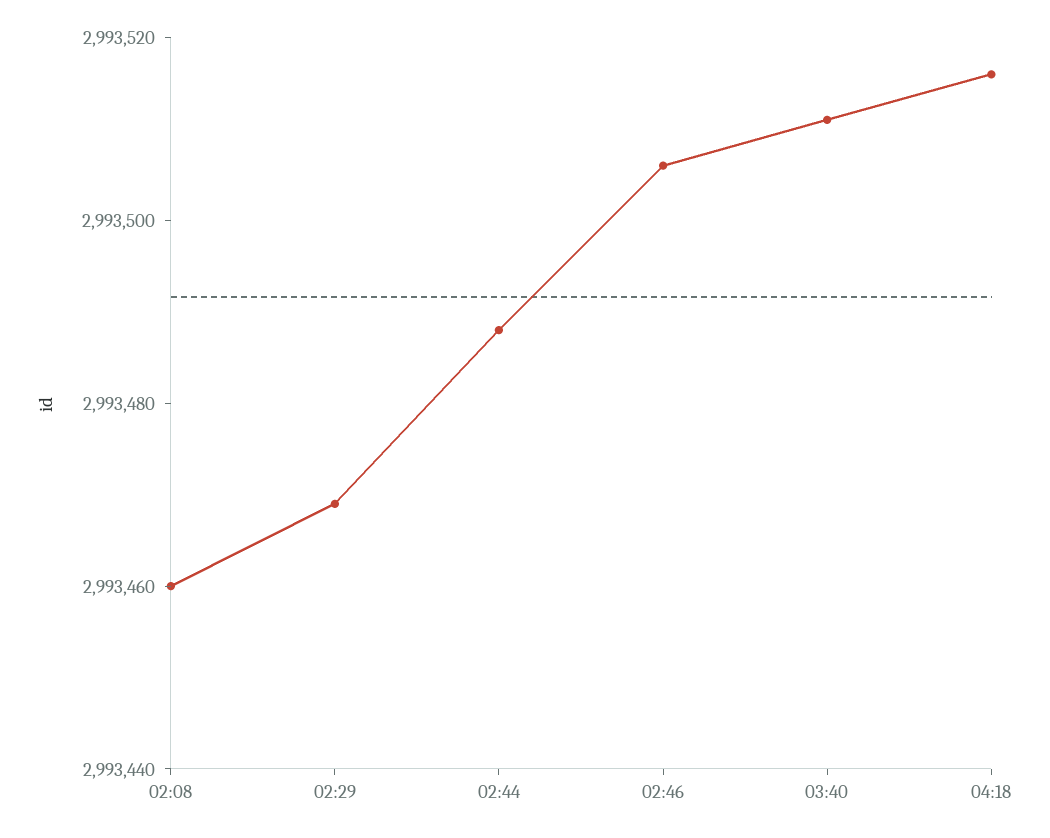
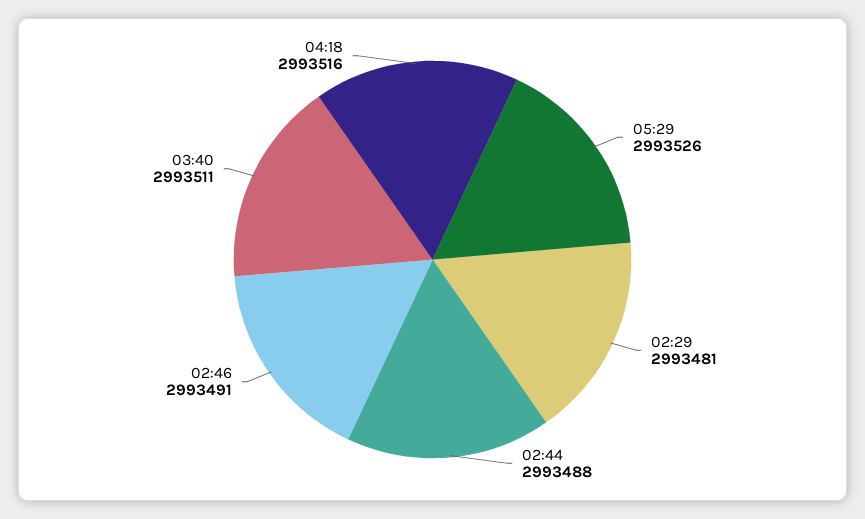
02:08: 2993460 -> none
02:29: 2993470 -> 2993481
02:46: 2993505 -> 2993491
05:29: none -> 2993526

